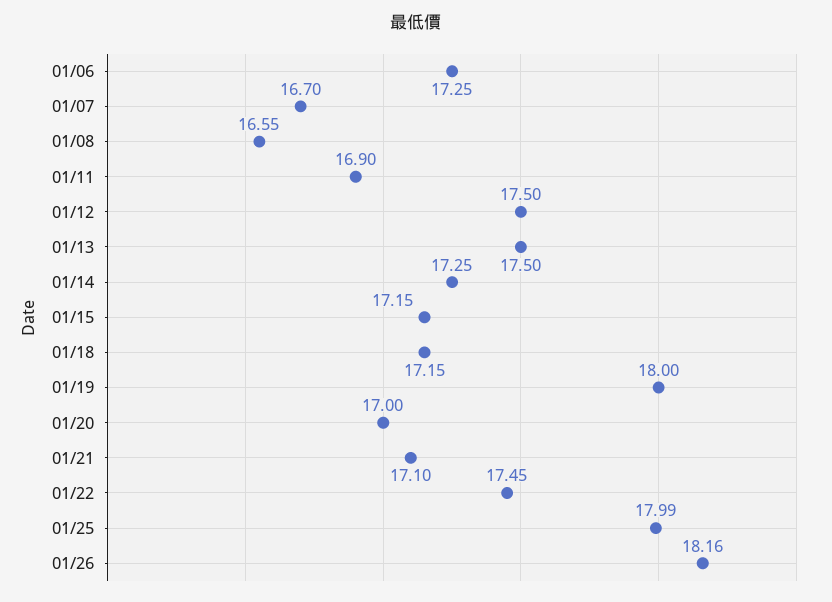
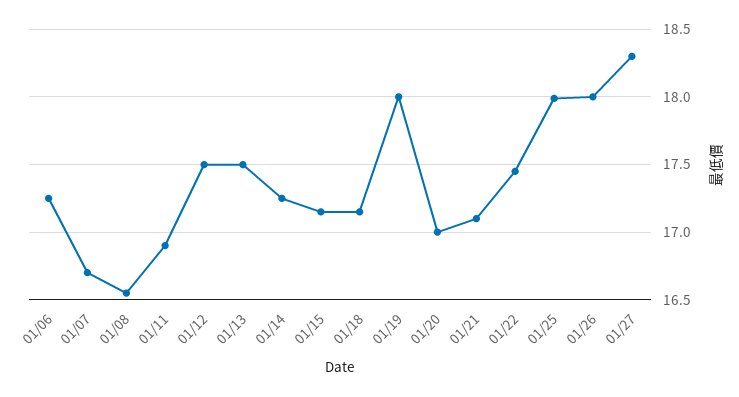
01/26: 18.16 -> 18
01/27: none -> 18.3

